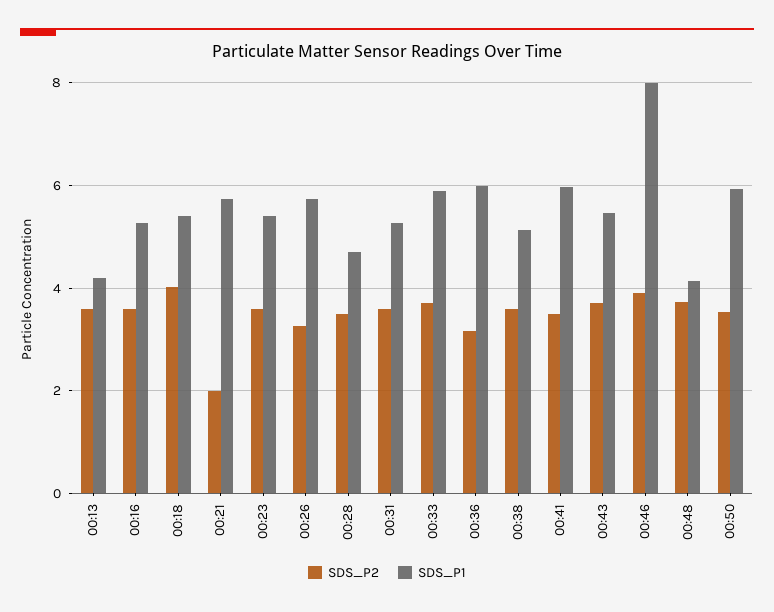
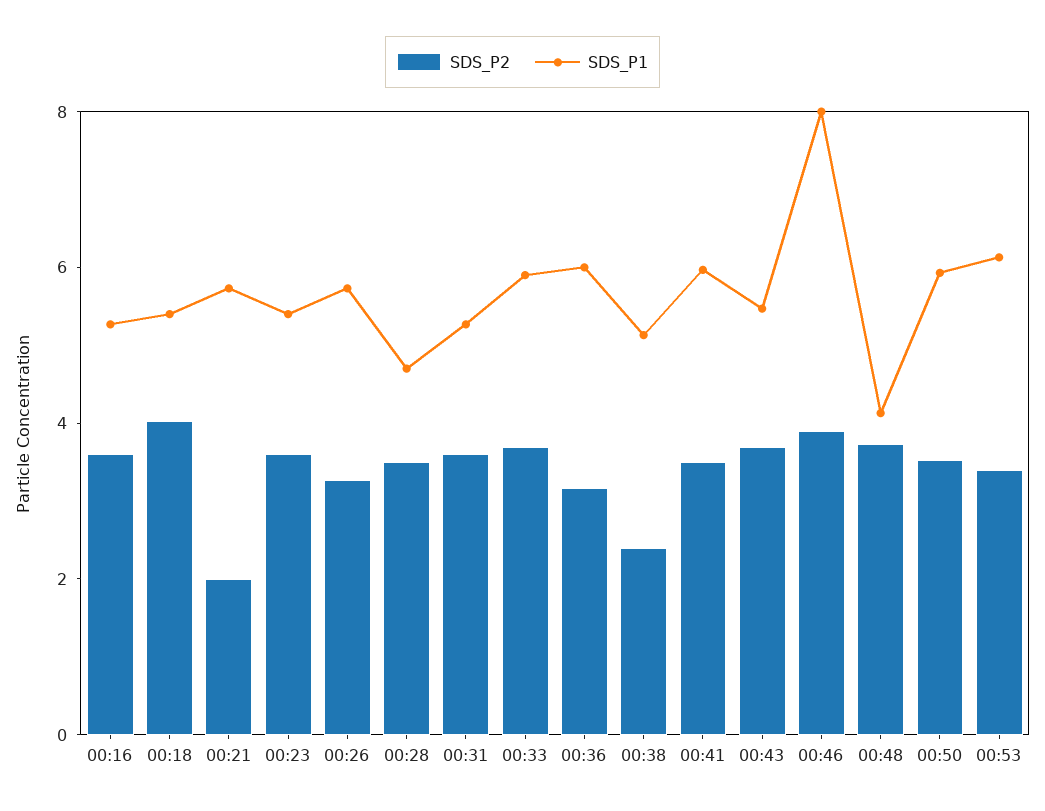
SDS_P2, 00:13: 3.6 -> none
SDS_P1, 00:13: 4.2 -> none
SDS_P2, 00:38: 3.6 -> 2.5
SDS_P2, 00:53: none -> 3.5
SDS_P1, 00:53: none -> 6

